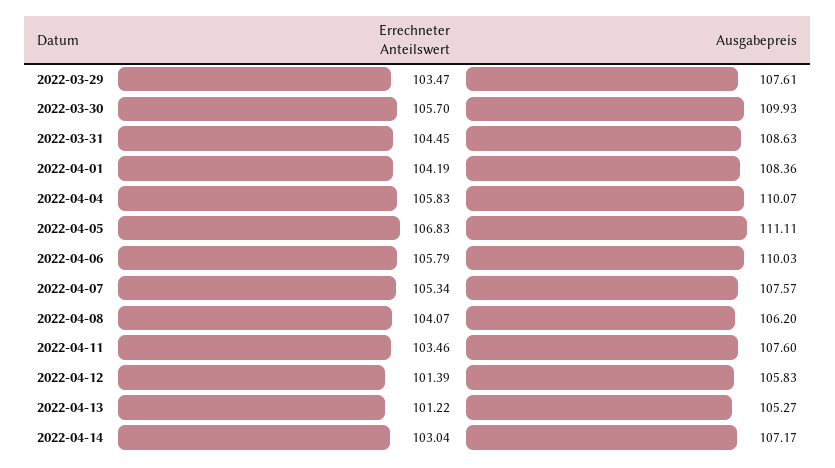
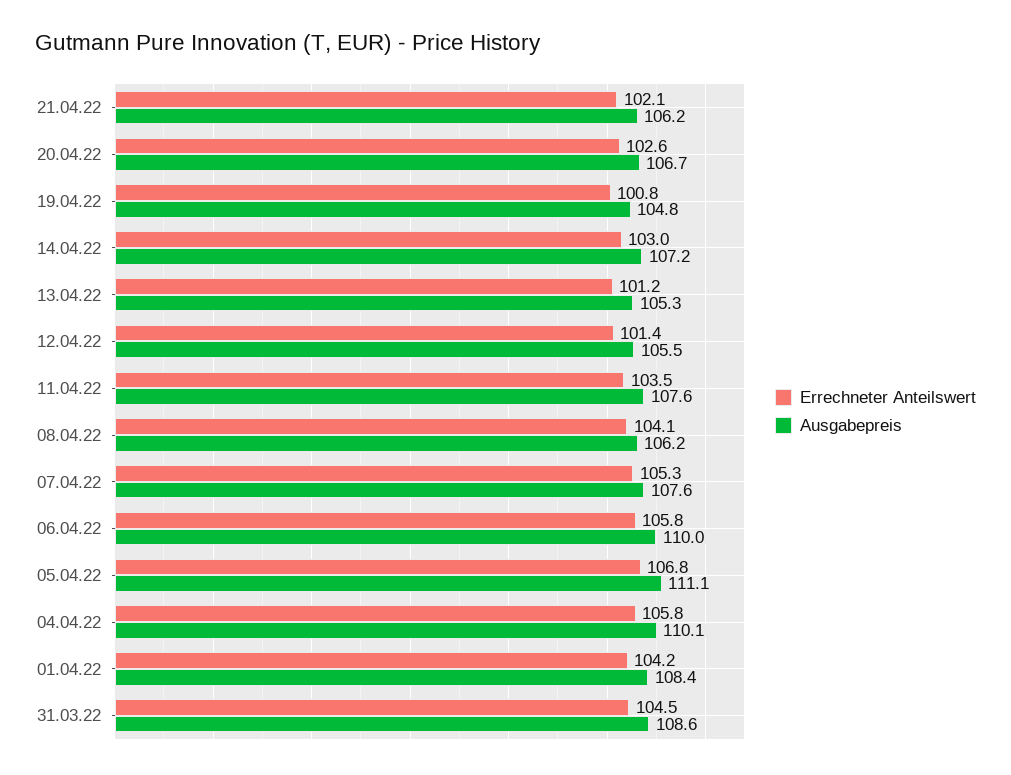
Errechneter Anteilswert, 2022-03-29: 103.47 -> none
Ausgabepreis, 2022-03-29: 107.61 -> none
Errechneter Anteilswert, 2022-03-30: 105.7 -> none
Ausgabepreis, 2022-03-30: 109.93 -> none
Ausgabepreis, 2022-04-12: 105.83 -> 105.5
Errechneter Anteilswert, 21.04.22: none -> 102.1
Ausgabepreis, 21.04.22: none -> 106.2
Errechneter Anteilswert, 20.04.22: none -> 102.6
Ausgabepreis, 20.04.22: none -> 106.7
Errechneter Anteilswert, 19.04.22: none -> 100.8
Ausgabepreis, 19.04.22: none -> 104.8

